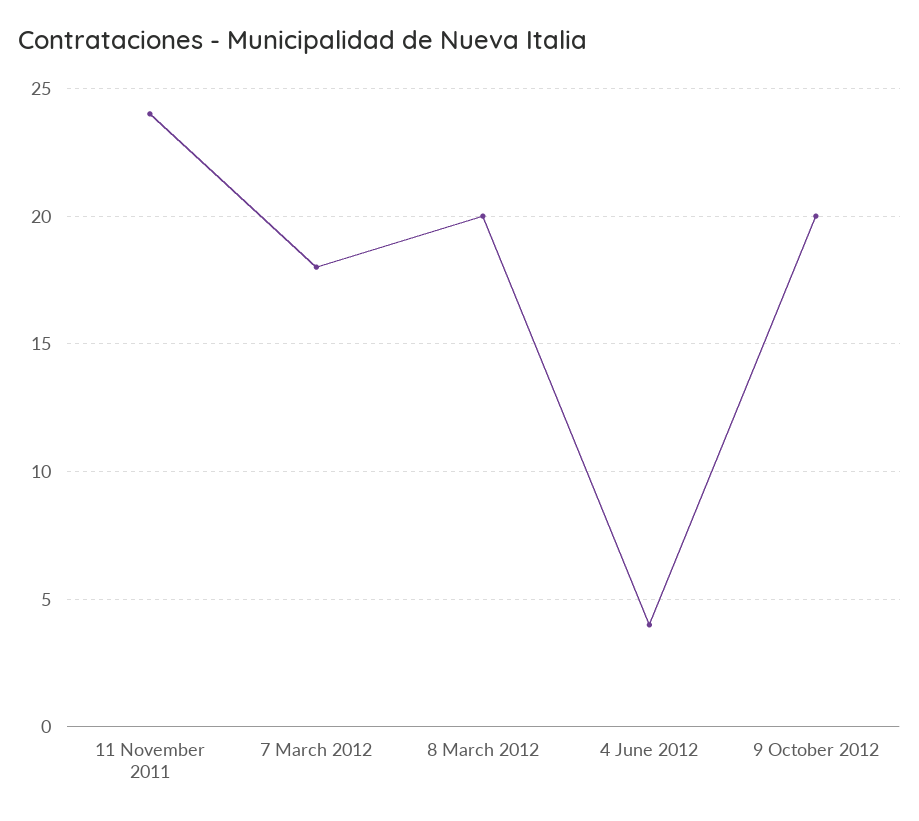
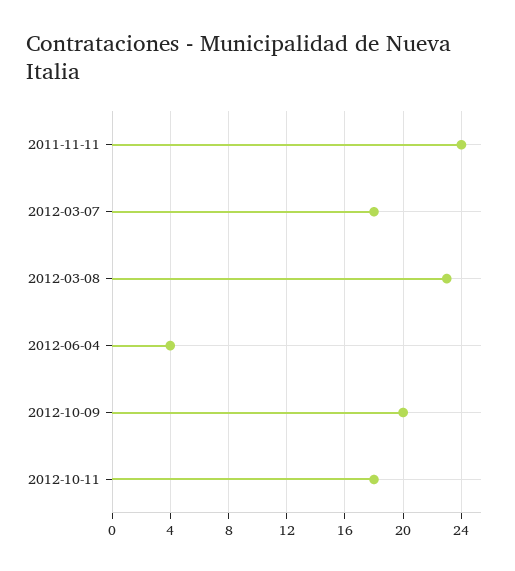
8 March 2012: 20 -> 23
2012-10-11: none -> 18

